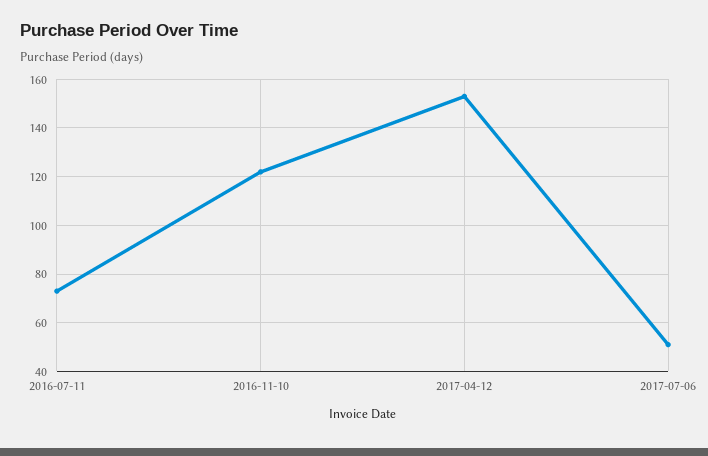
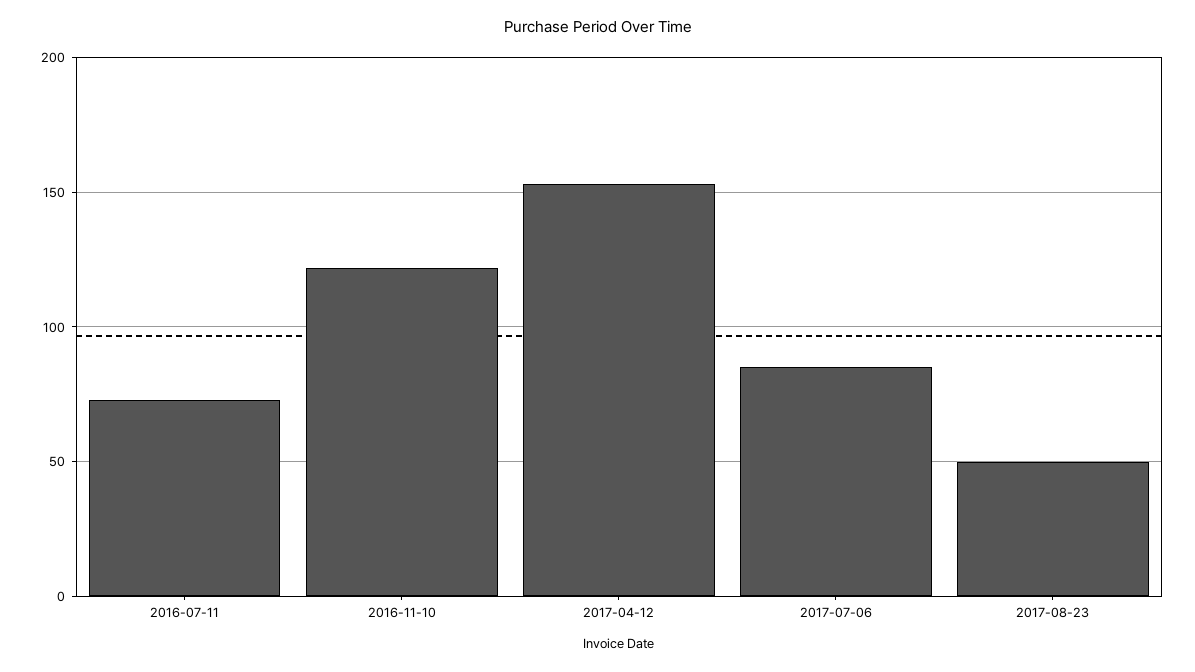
2017-07-06: 50 -> 85
2017-08-23: none -> 50

